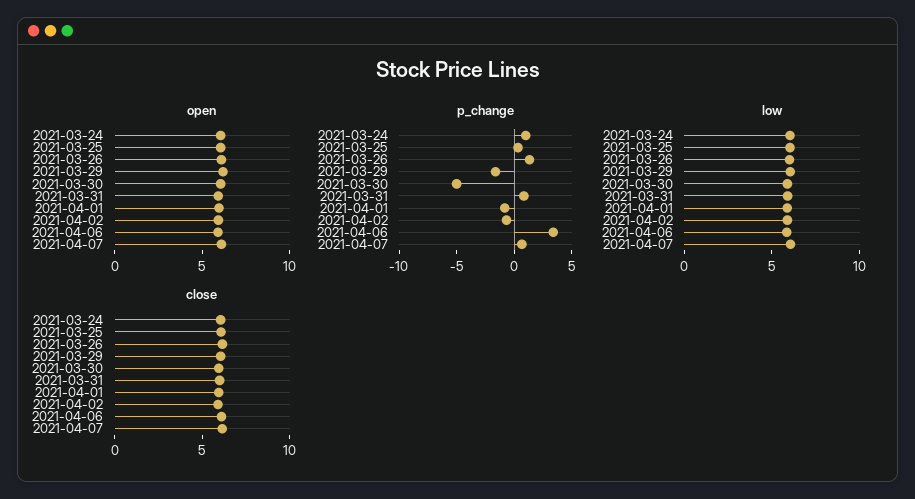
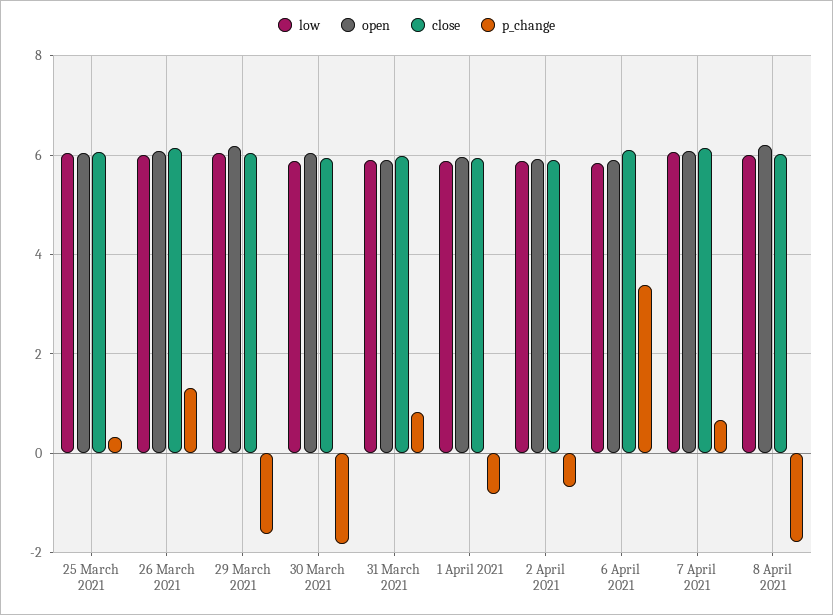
open, 2021-03-24: 6 -> none
p_change, 2021-03-24: 1 -> none
p_change, 2021-03-30: -5 -> -1.8
low, 2021-03-24: 6 -> none
close, 2021-03-24: 6 -> none
low, 8 April 2021: none -> 6
open, 8 April 2021: none -> 6.2
close, 8 April 2021: none -> 6
p_change, 8 April 2021: none -> -1.8

